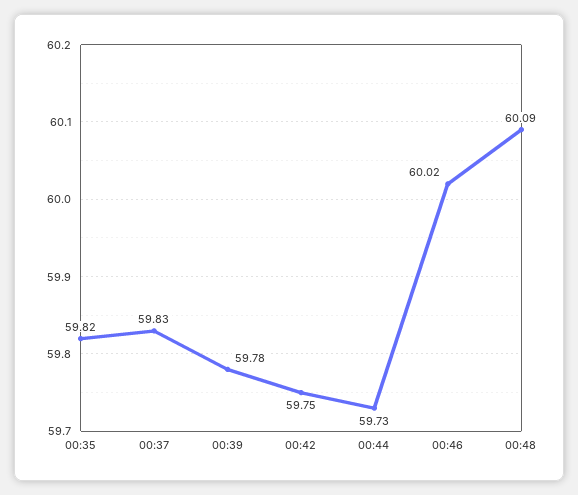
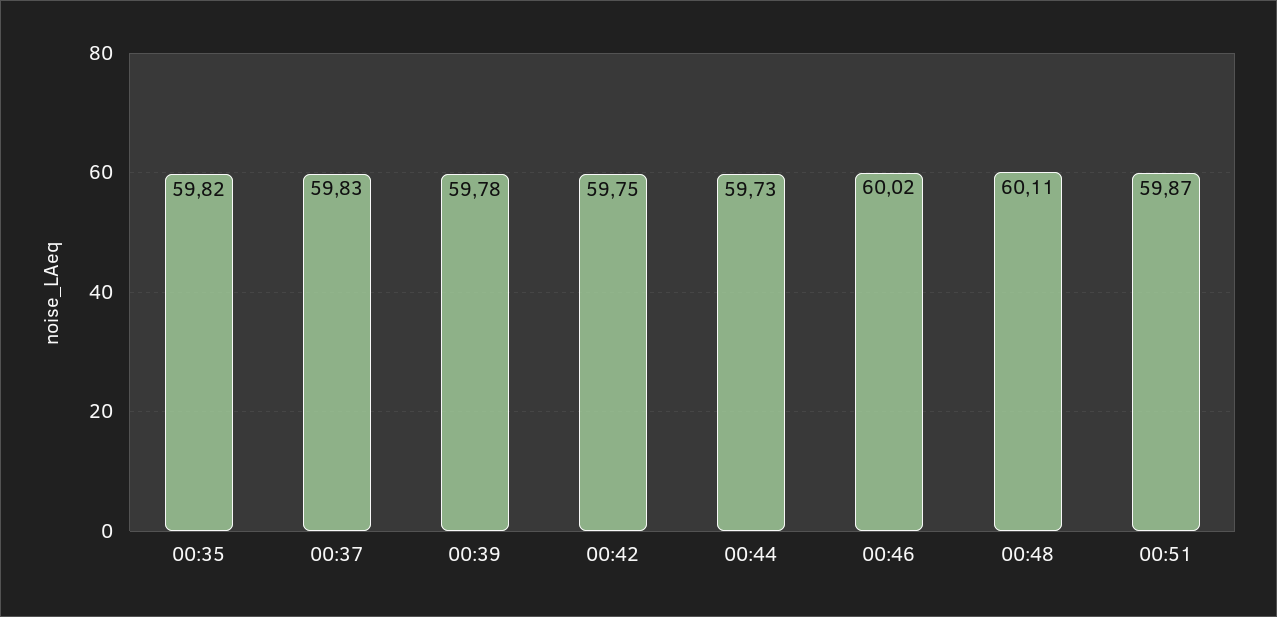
00:48: 60.09 -> 60.11
00:51: none -> 59.87

